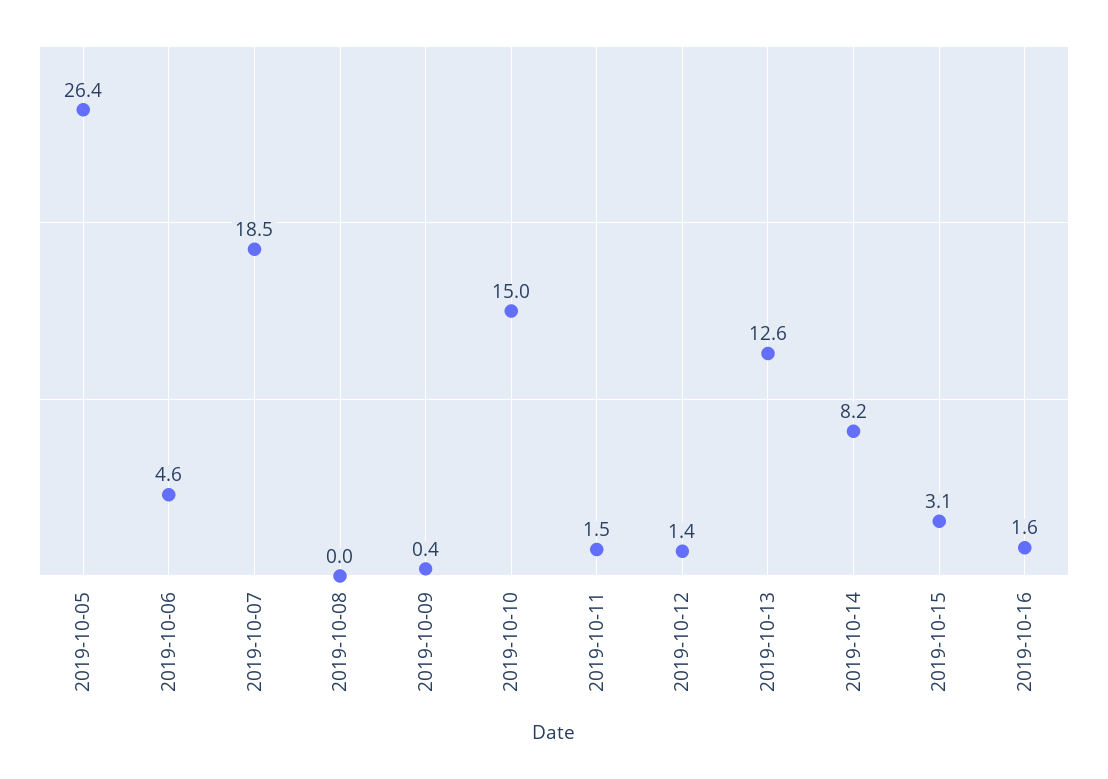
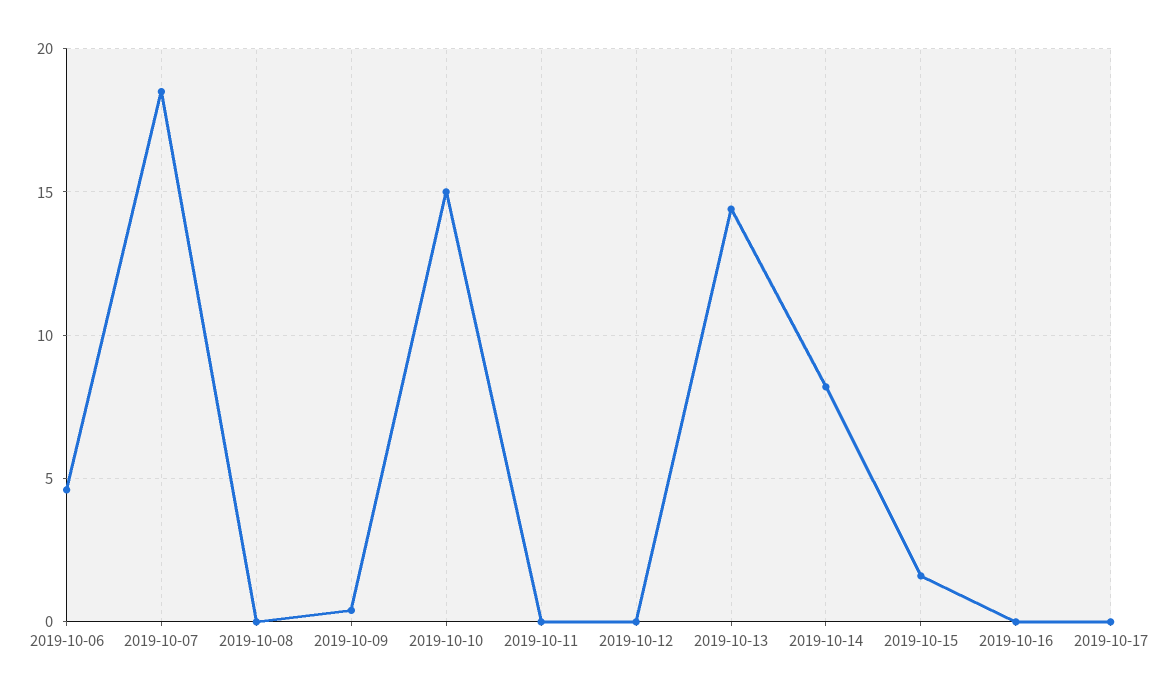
2019-10-05: 26.4 -> none
2019-10-11: 1.5 -> 0
2019-10-12: 1.4 -> 0
2019-10-13: 12.6 -> 14.5
2019-10-15: 3.1 -> 1.5
2019-10-16: 1.6 -> 0
2019-10-17: none -> 0

